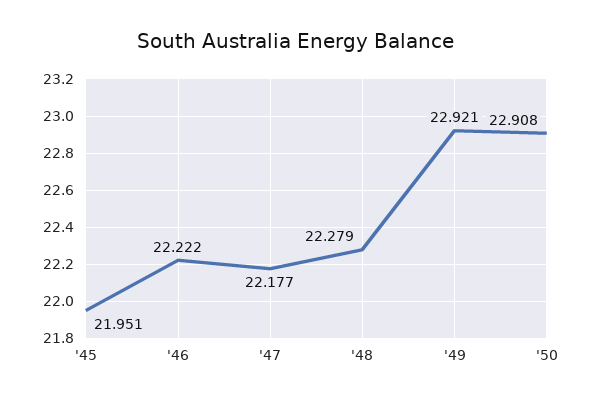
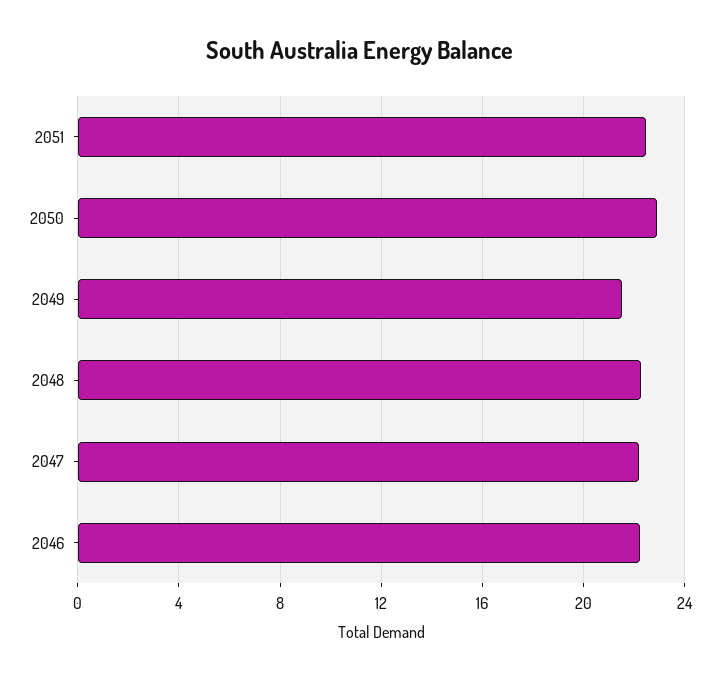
'45: 21.951 -> none
'49: 22.921 -> 21.5
2051: none -> 22.5

